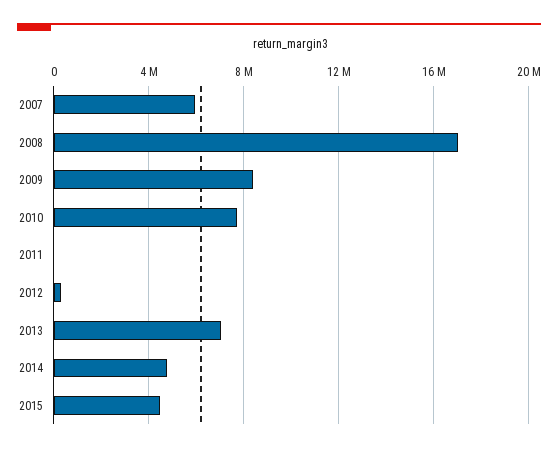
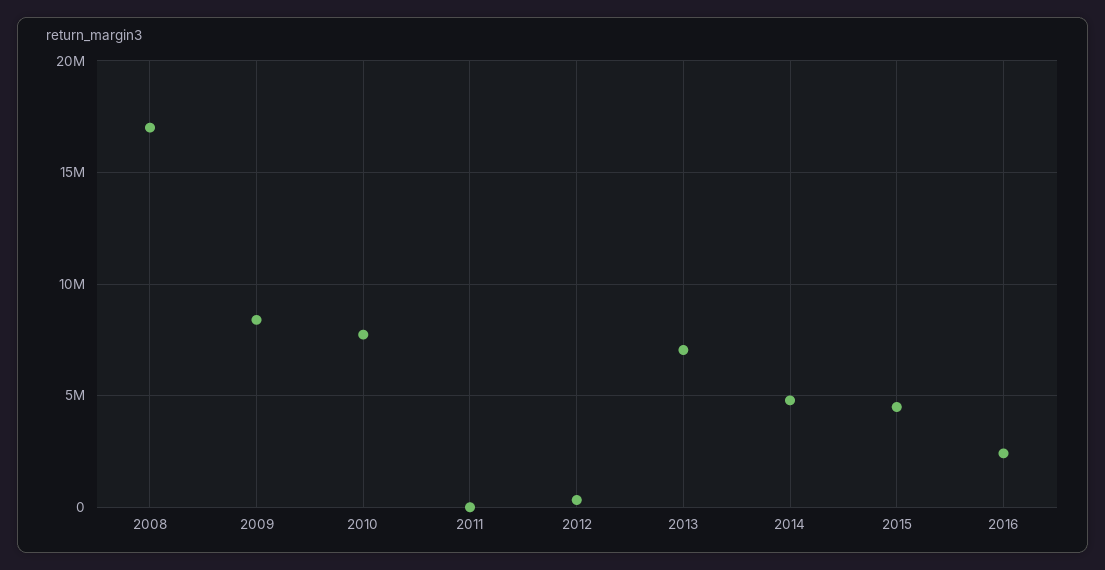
2007: 6000000 -> none
2016: none -> 2500000

